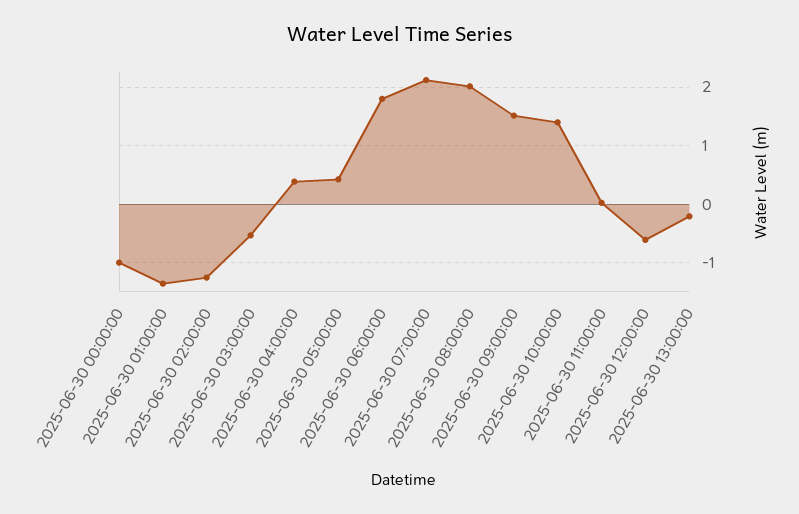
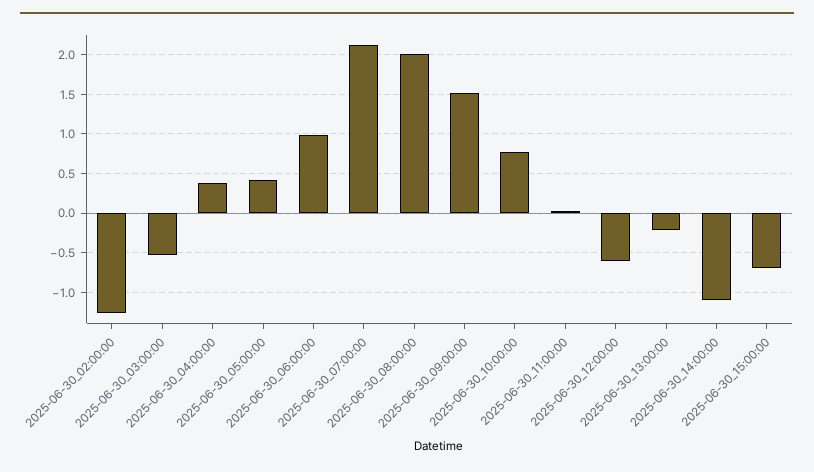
2025-06-30 00:00:00: -1 -> none
2025-06-30 01:00:00: -1.4 -> none
2025-06-30 06:00:00: 1.8 -> 1
2025-06-30 10:00:00: 1.4 -> 0.8
2025-06-30_14:00:00: none -> -1.1
2025-06-30_15:00:00: none -> -0.7

